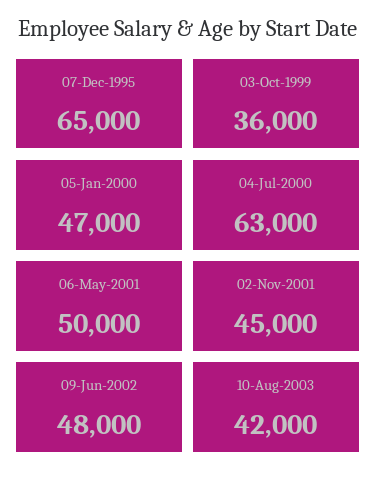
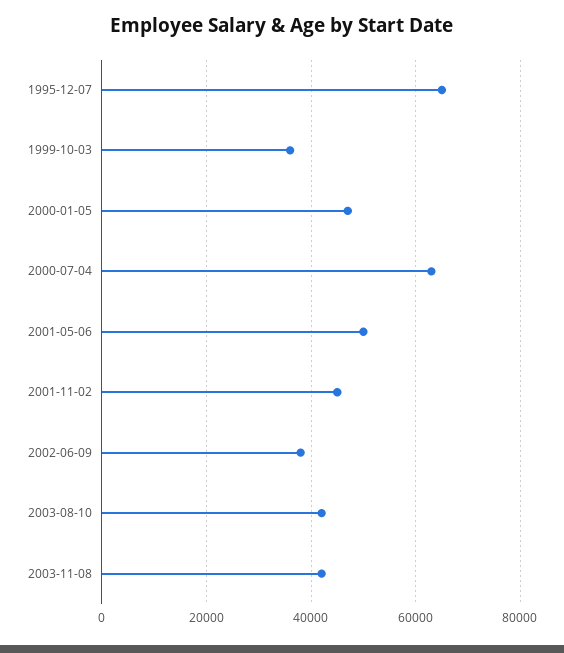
09-Jun-2002: 48000 -> 38000
2003-11-08: none -> 42000

